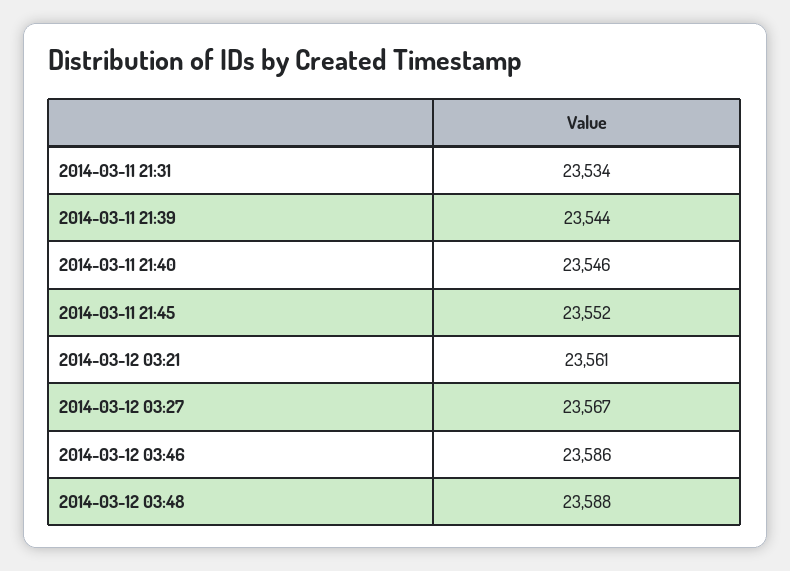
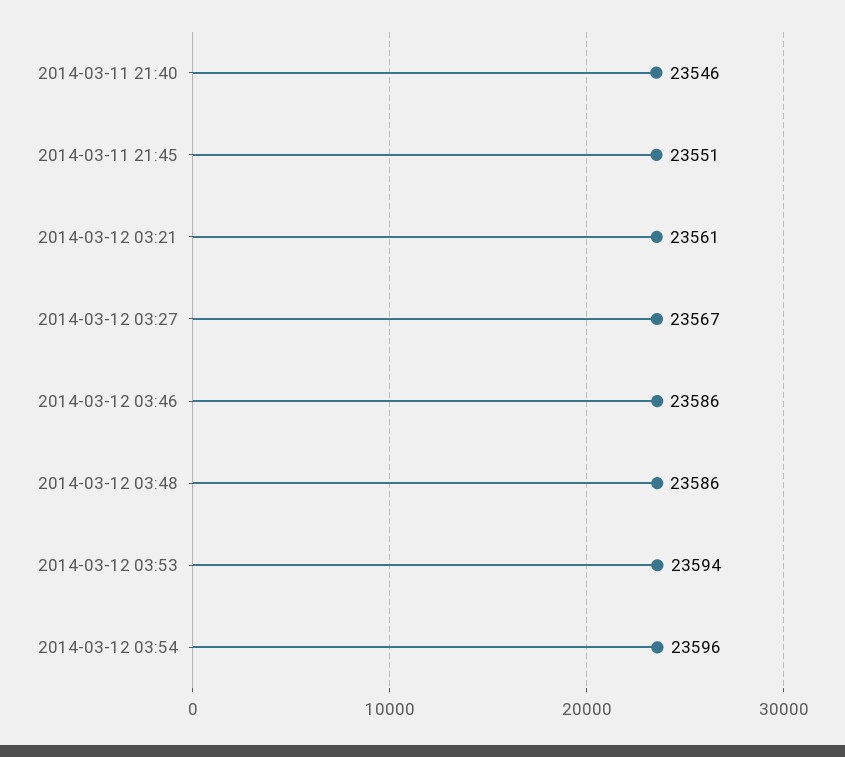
2014-03-11 21:31: 23534 -> none
2014-03-11 21:39: 23544 -> none
2014-03-11 21:45: 23552 -> 23551
2014-03-12 03:48: 23588 -> 23586
2014-03-12 03:53: none -> 23594
2014-03-12 03:54: none -> 23596

